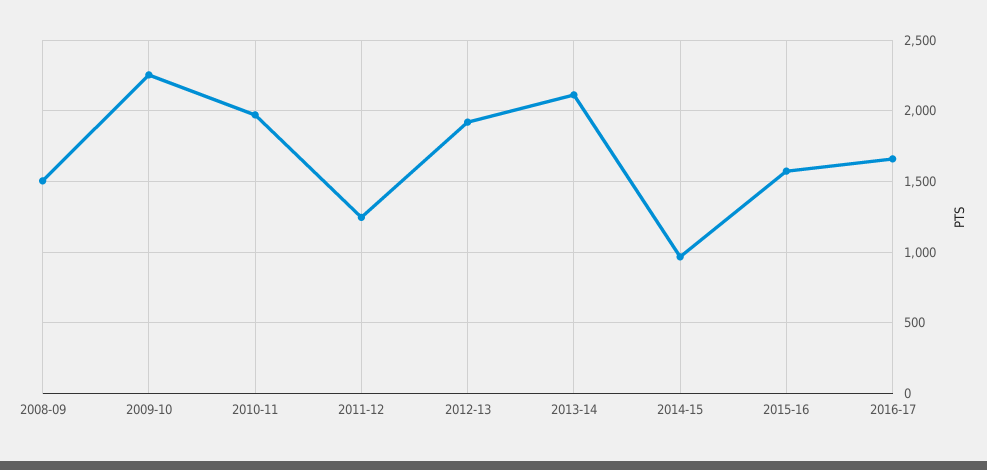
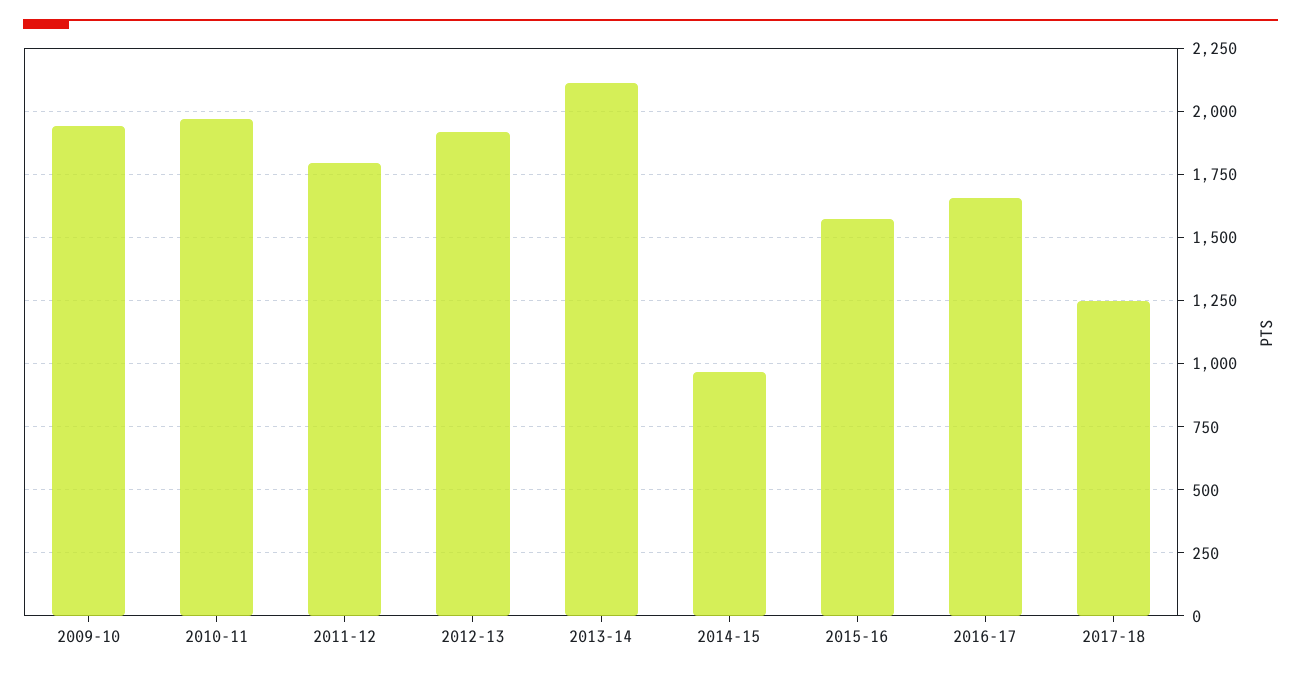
2008-09: 1500 -> none
2009-10: 2250 -> 1950
2011-12: 1250 -> 1800
2017-18: none -> 1250

